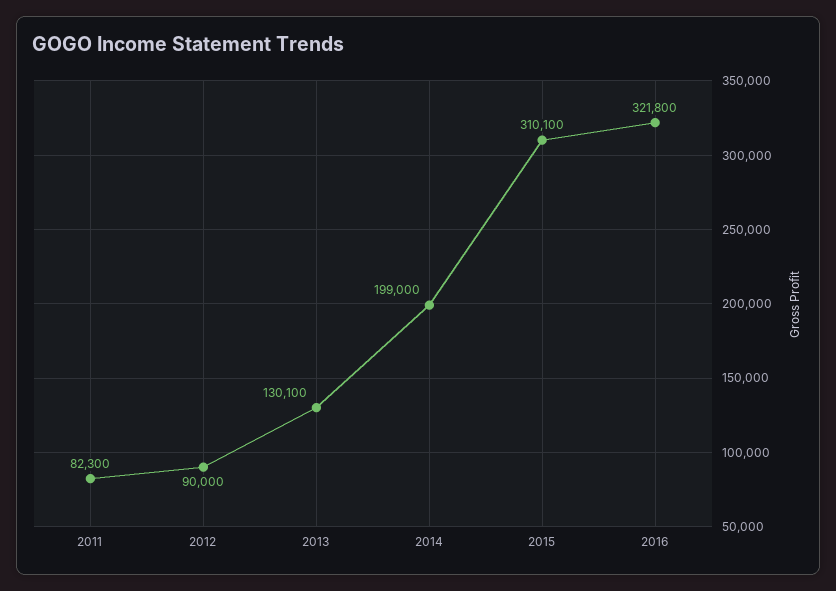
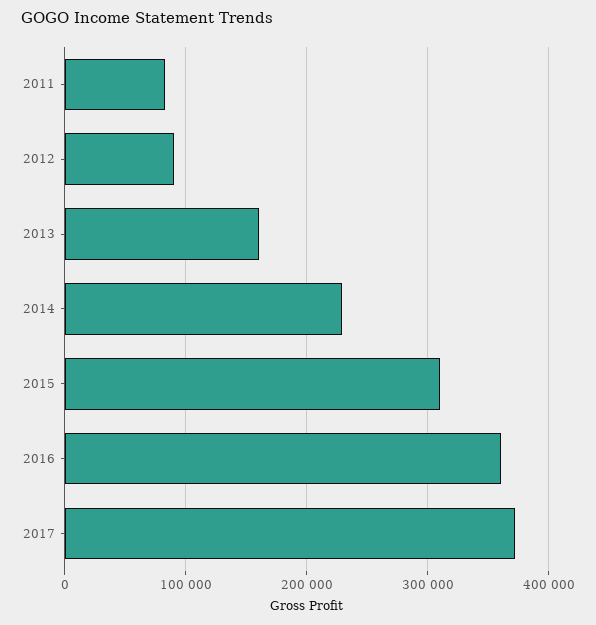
2013: 130100 -> 160000
2014: 199000 -> 230000
2016: 321800 -> 360000
2017: none -> 370000

